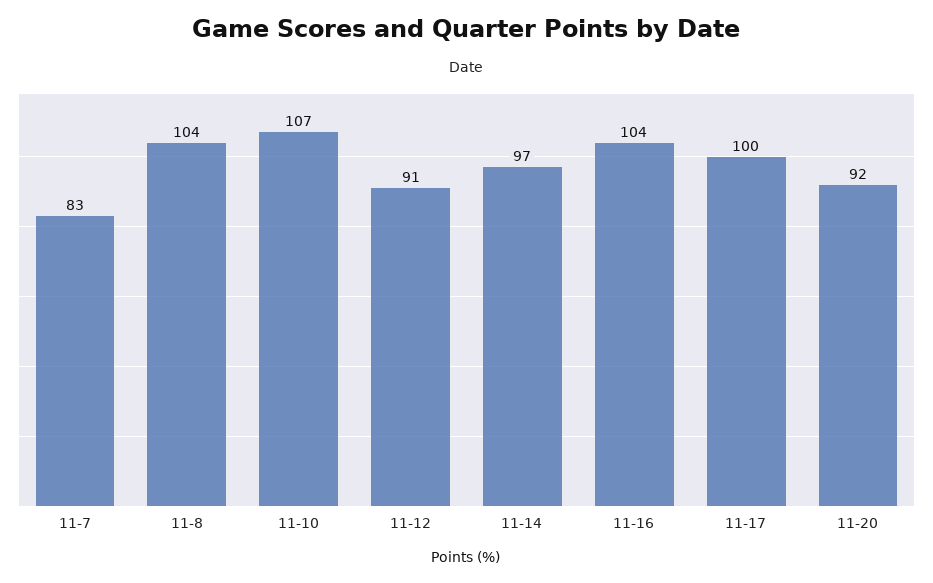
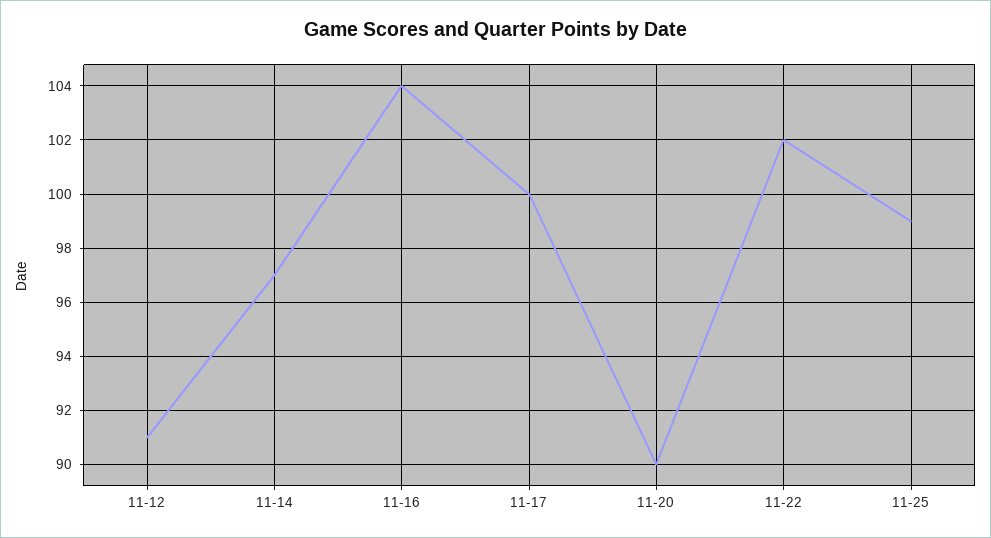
11-7: 83 -> none
11-8: 104 -> none
11-10: 107 -> none
11-20: 92 -> 90
11-22: none -> 102
11-25: none -> 99

